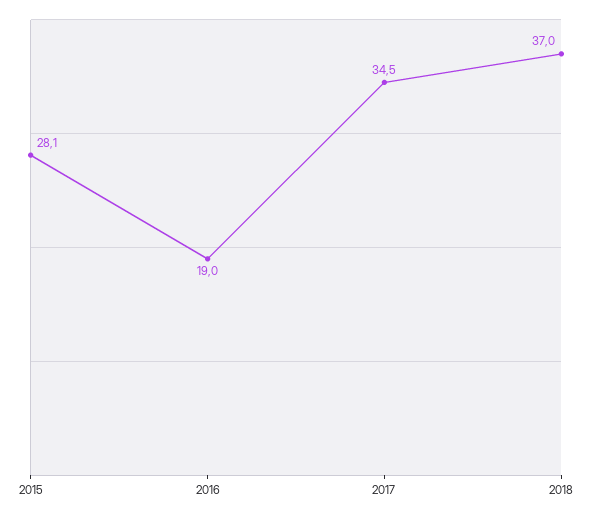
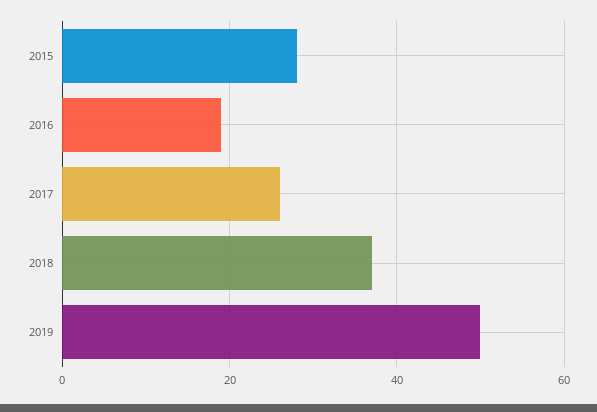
2017: 34.5 -> 26
2019: none -> 50

